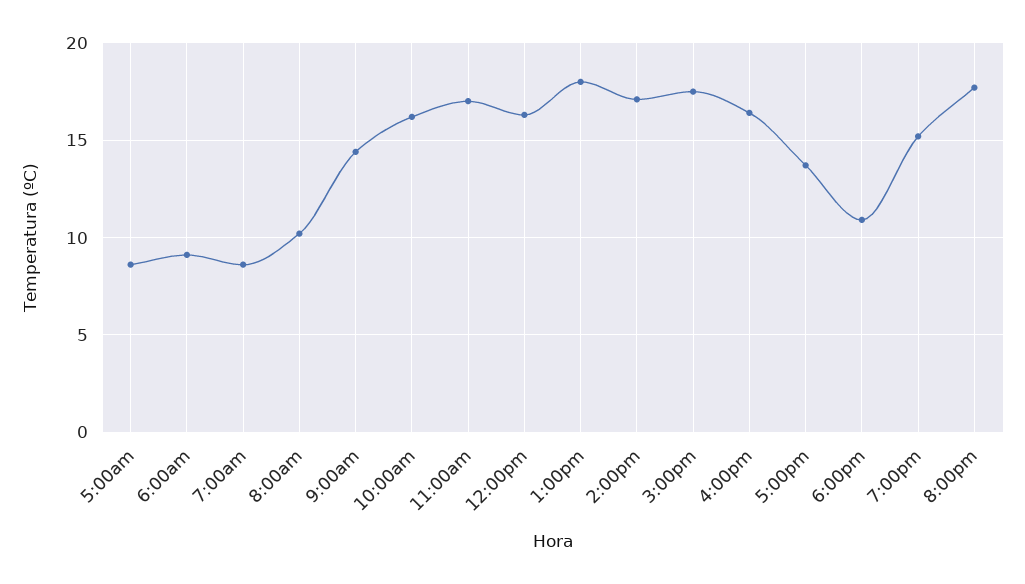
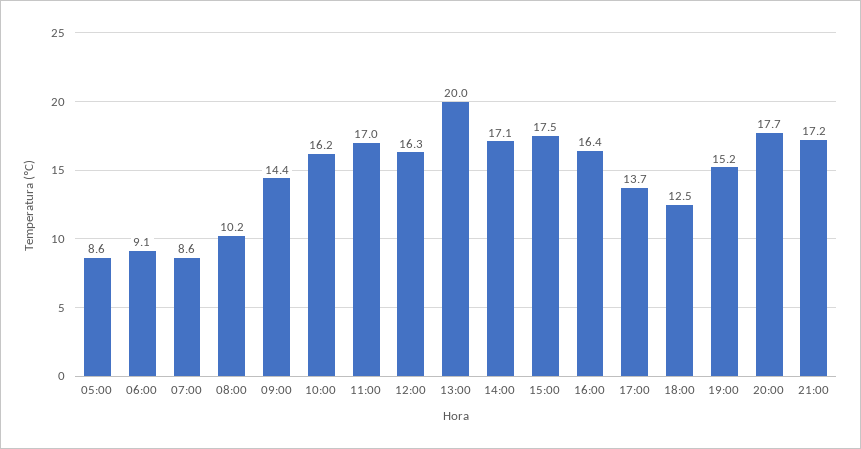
1:00pm: 18 -> 20
6:00pm: 11 -> 12.5
21:00: none -> 17.2

